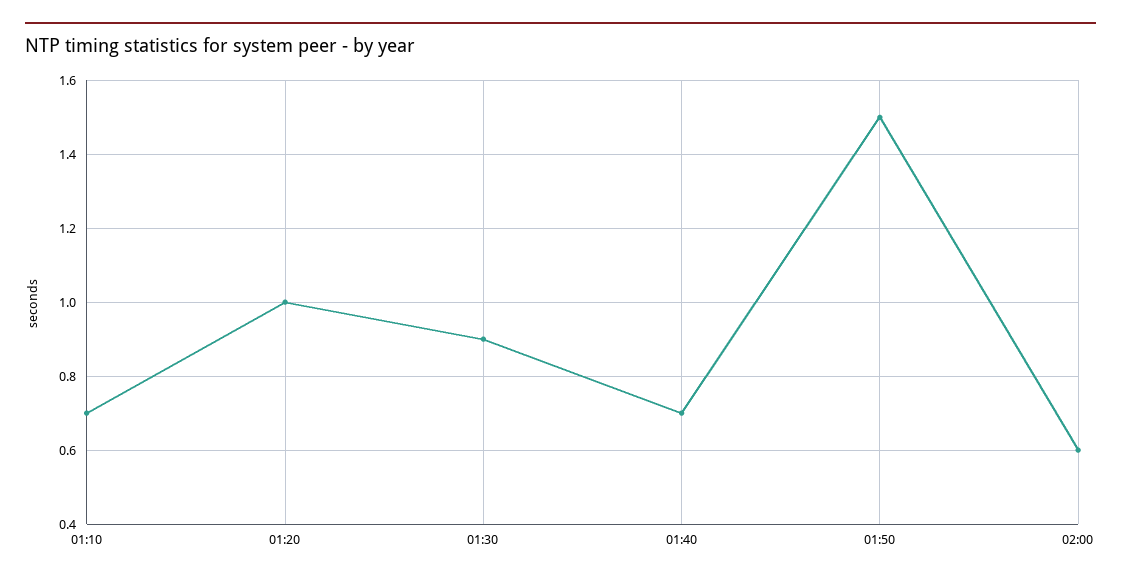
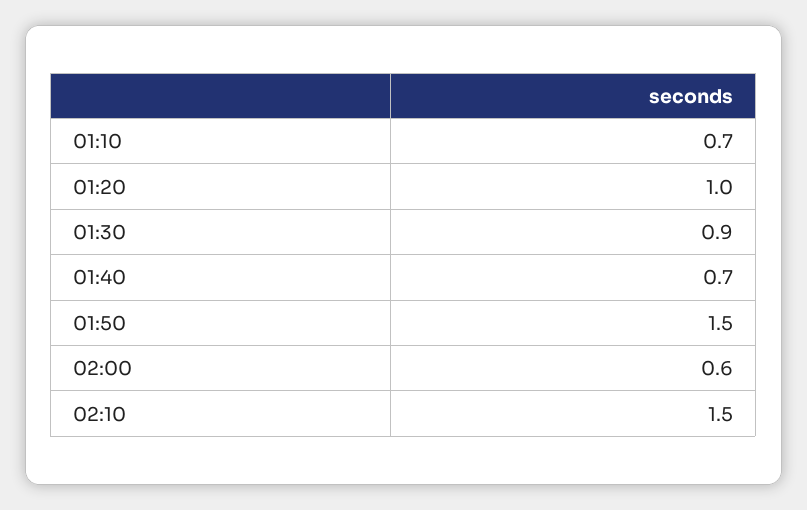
02:10: none -> 1.5

